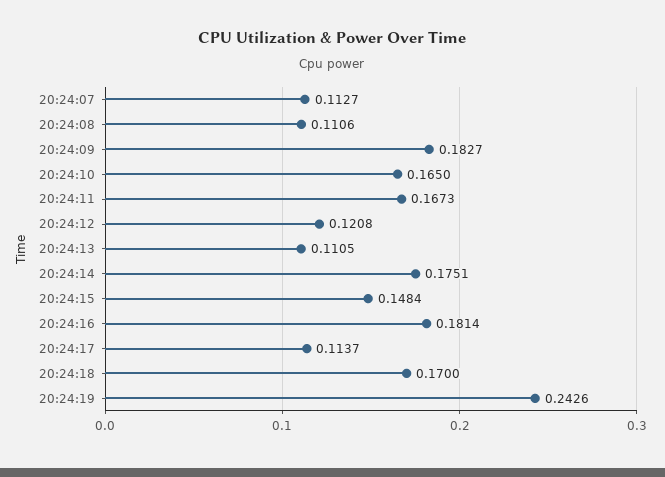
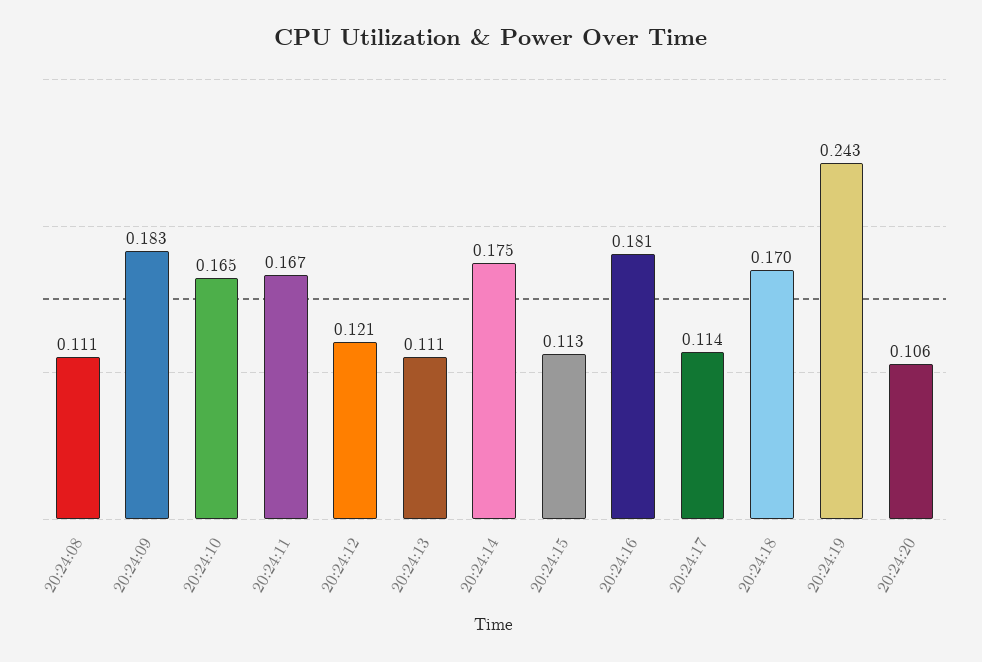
20:24:07: 0.1127 -> none
20:24:15: 0.1484 -> 0.113
20:24:20: none -> 0.106

